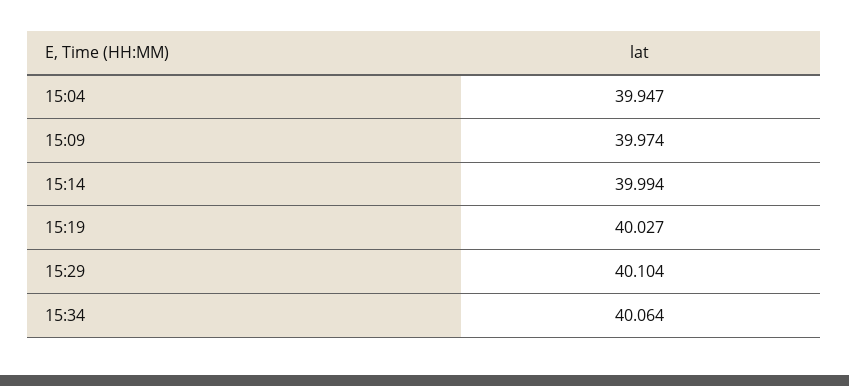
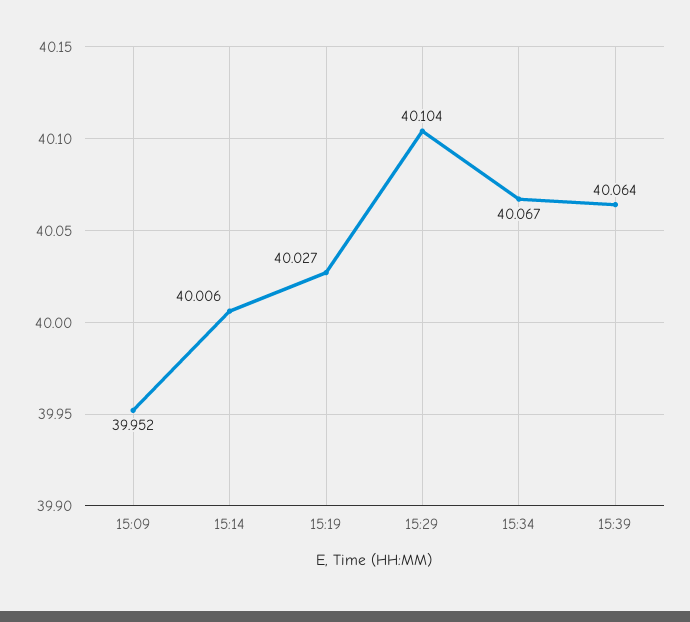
15:04: 39.947 -> none
15:09: 39.974 -> 39.952
15:14: 39.994 -> 40.006
15:34: 40.064 -> 40.067
15:39: none -> 40.064

